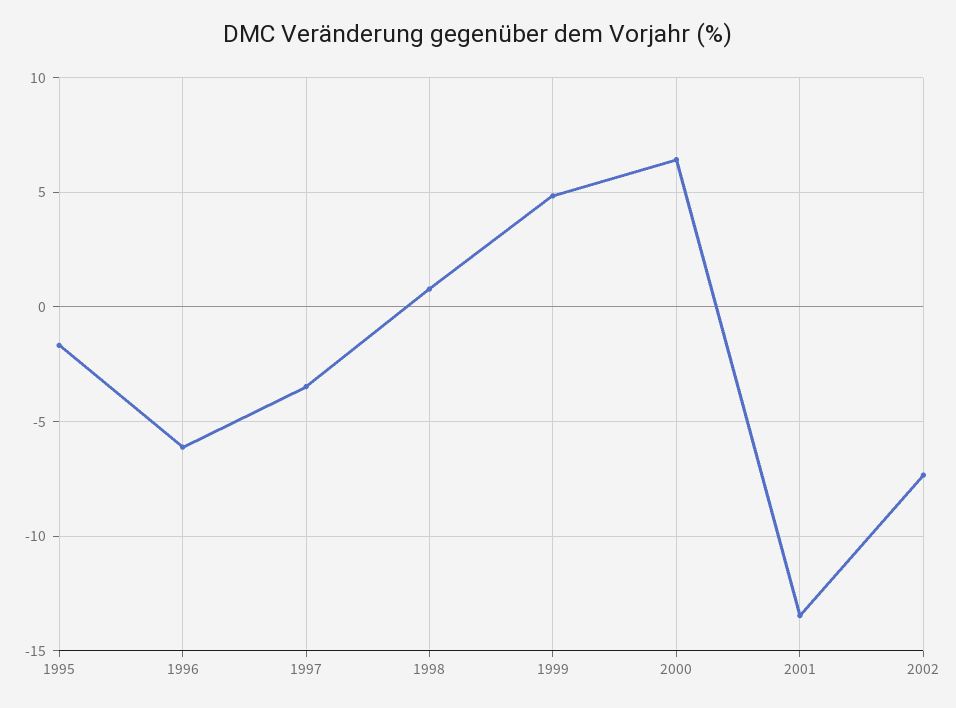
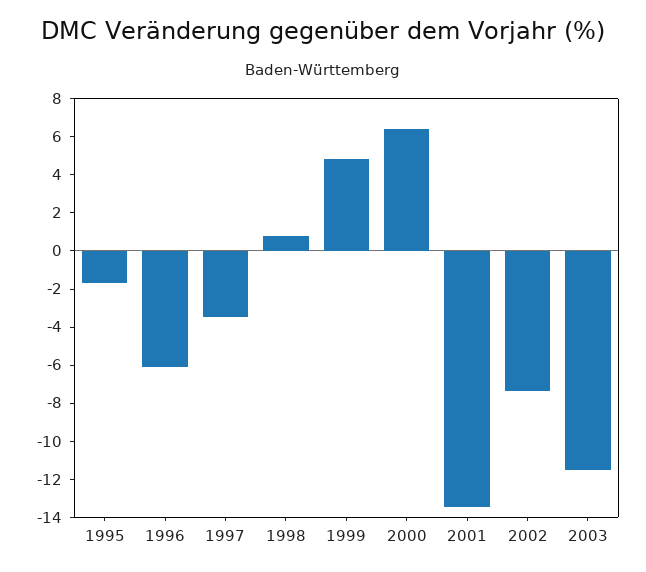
2003: none -> -11.5

